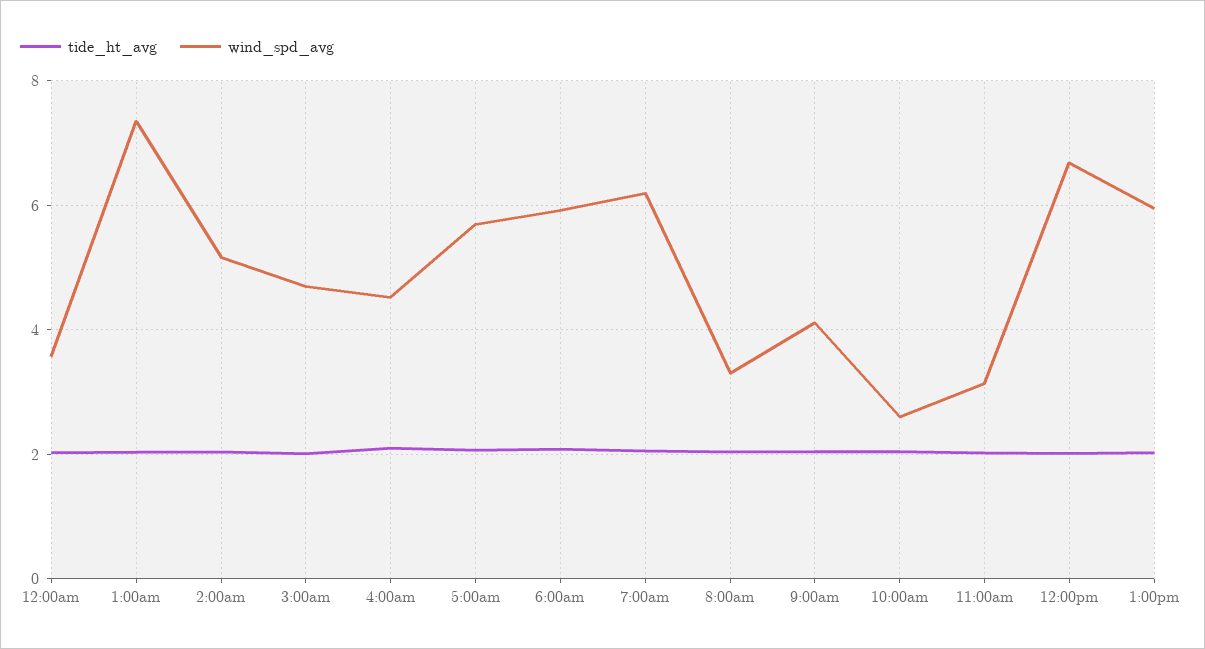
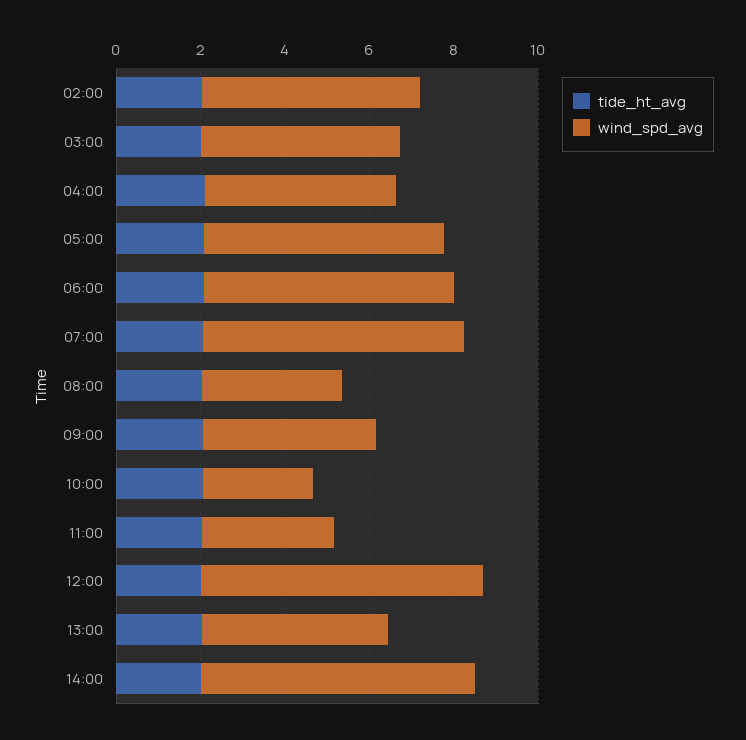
tide_ht_avg, 12:00am: 2 -> none
wind_spd_avg, 12:00am: 3.6 -> none
tide_ht_avg, 1:00am: 2 -> none
wind_spd_avg, 1:00am: 7.4 -> none
wind_spd_avg, 1:00pm: 6 -> 4.5
tide_ht_avg, 14:00: none -> 2
wind_spd_avg, 14:00: none -> 6.5

